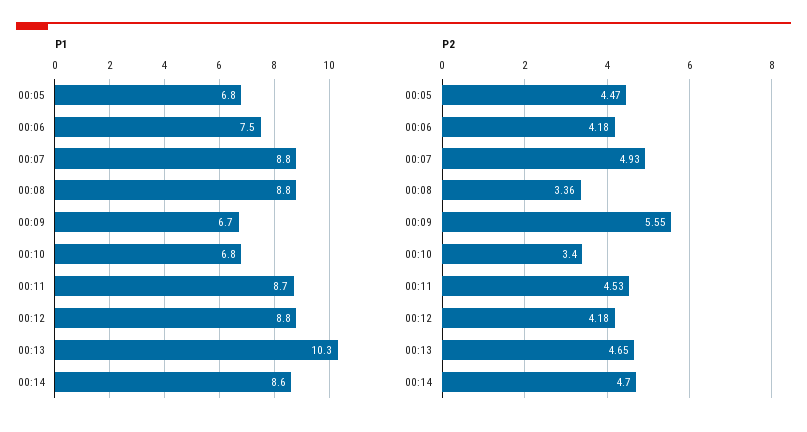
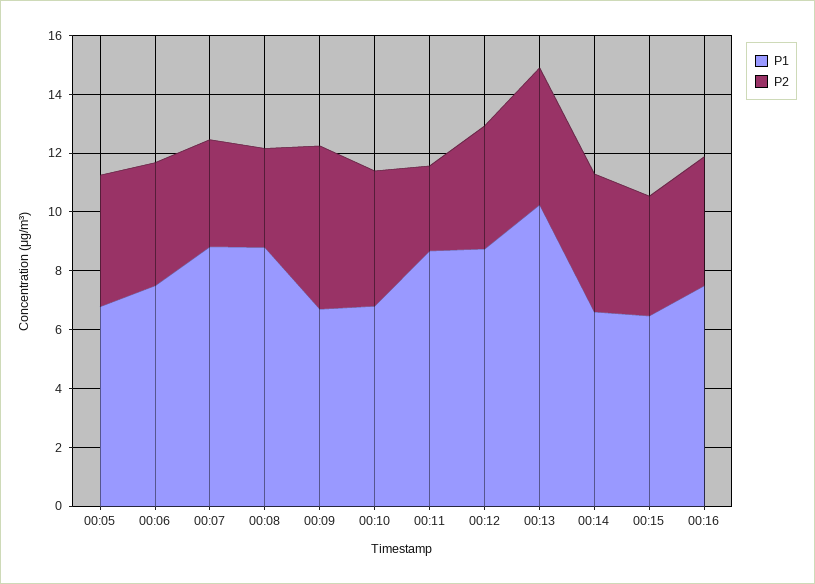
P1, 00:14: 8.6 -> 6.5
P2, 00:07: 4.93 -> 3.5
P2, 00:10: 3.4 -> 4.5
P2, 00:11: 4.53 -> 3
P1, 00:15: none -> 6.5
P2, 00:15: none -> 4
P1, 00:16: none -> 7.5
P2, 00:16: none -> 4.5

